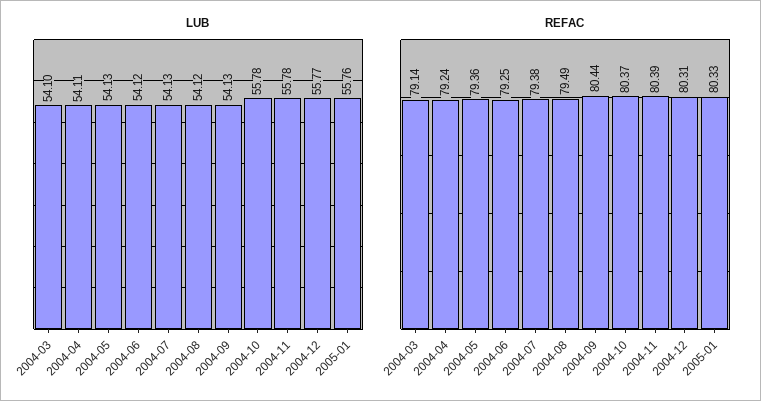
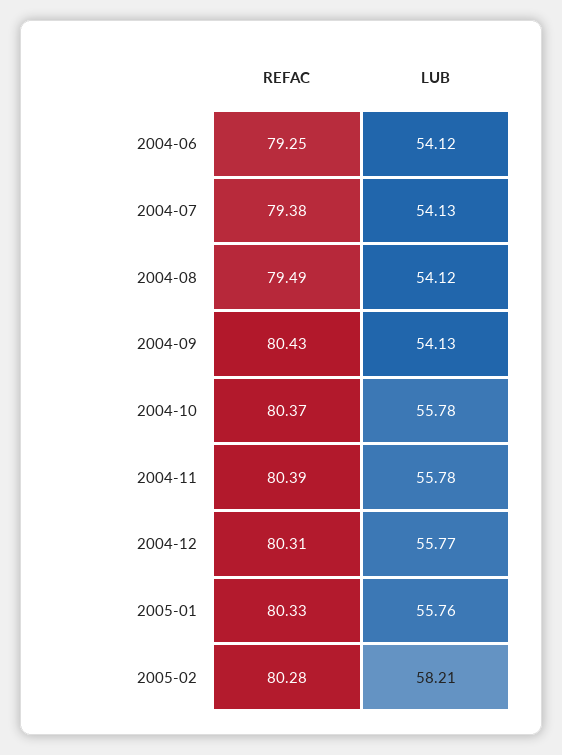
LUB, 2004-03: 54.1 -> none
LUB, 2004-04: 54.11 -> none
LUB, 2004-05: 54.13 -> none
REFAC, 2004-03: 79.14 -> none
REFAC, 2004-04: 79.24 -> none
REFAC, 2004-05: 79.36 -> none
REFAC, 2004-09: 80.44 -> 80.43
REFAC, 2005-02: none -> 80.28
LUB, 2005-02: none -> 58.21

